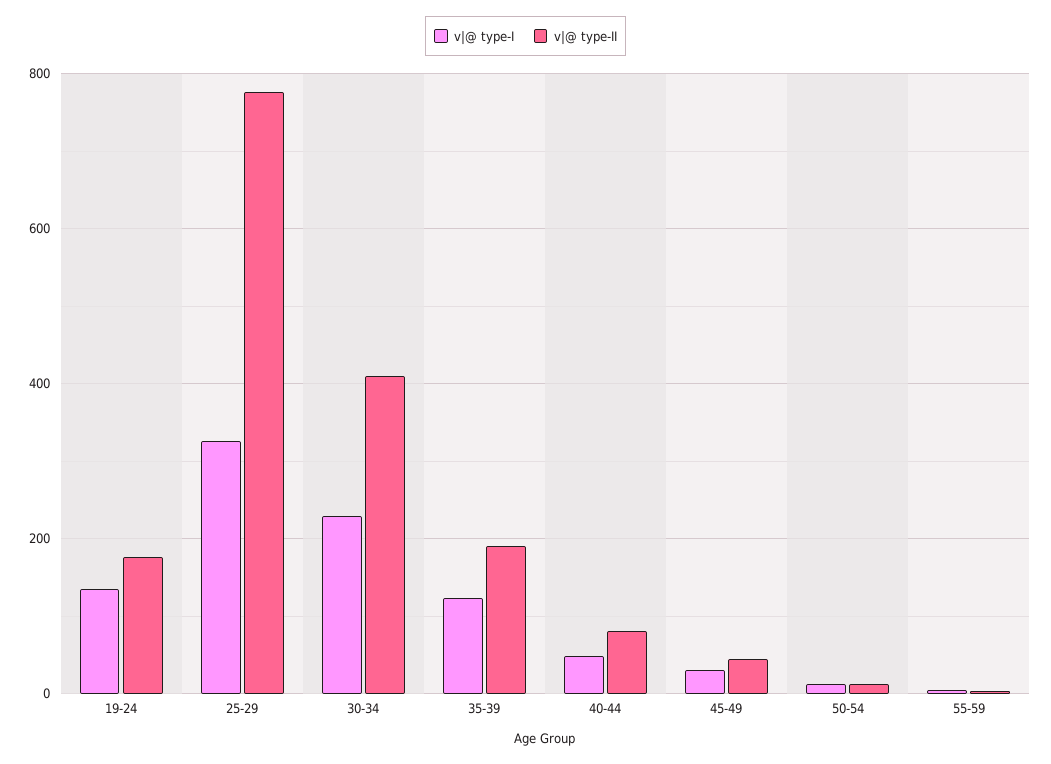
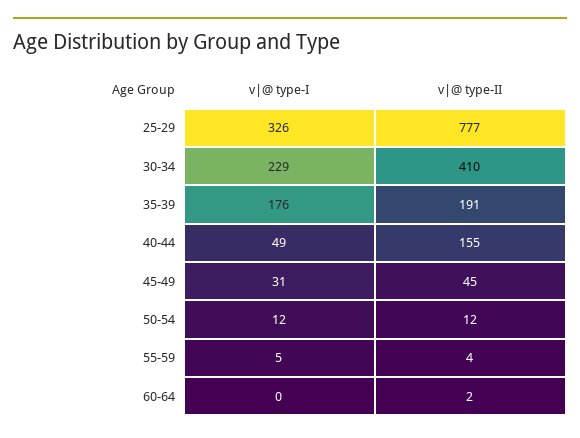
v|@ type-I, 19-24: 140 -> none
v|@ type-II, 19-24: 180 -> none
v|@ type-I, 35-39: 120 -> 176
v|@ type-II, 40-44: 80 -> 155
v|@ type-I, 60-64: none -> 0
v|@ type-II, 60-64: none -> 2

